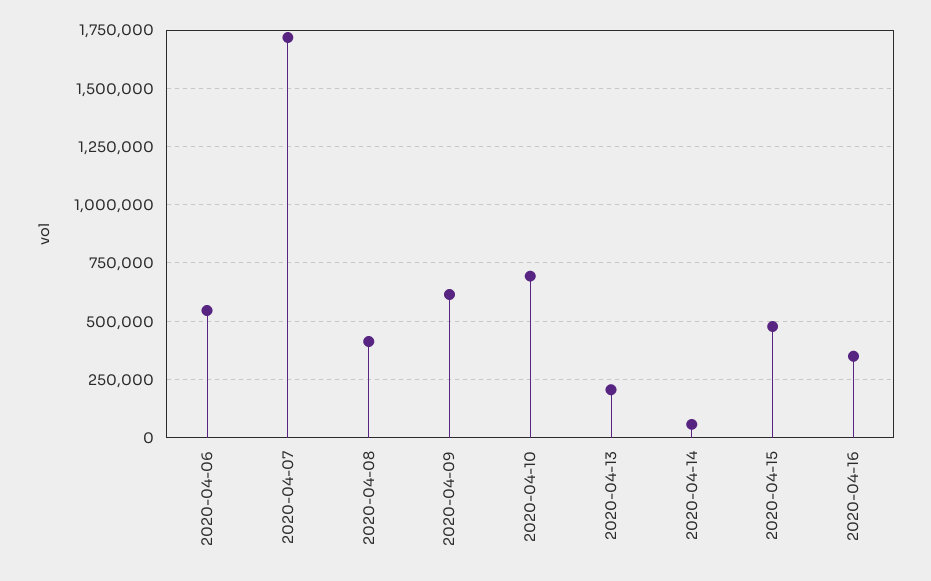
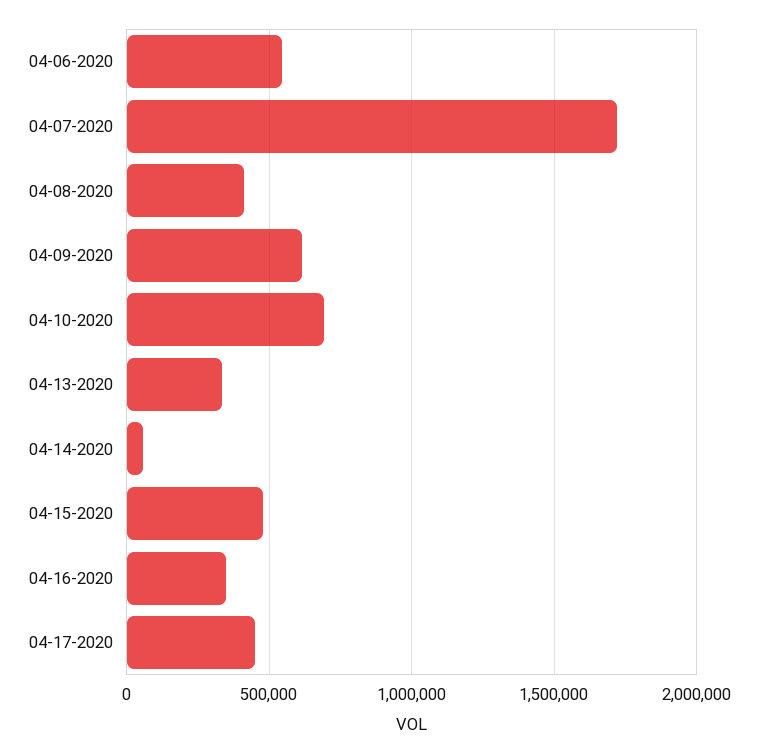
2020-04-13: 200000 -> 350000
04-17-2020: none -> 450000

